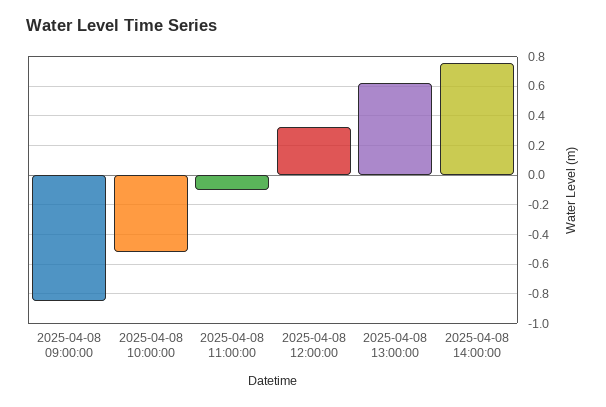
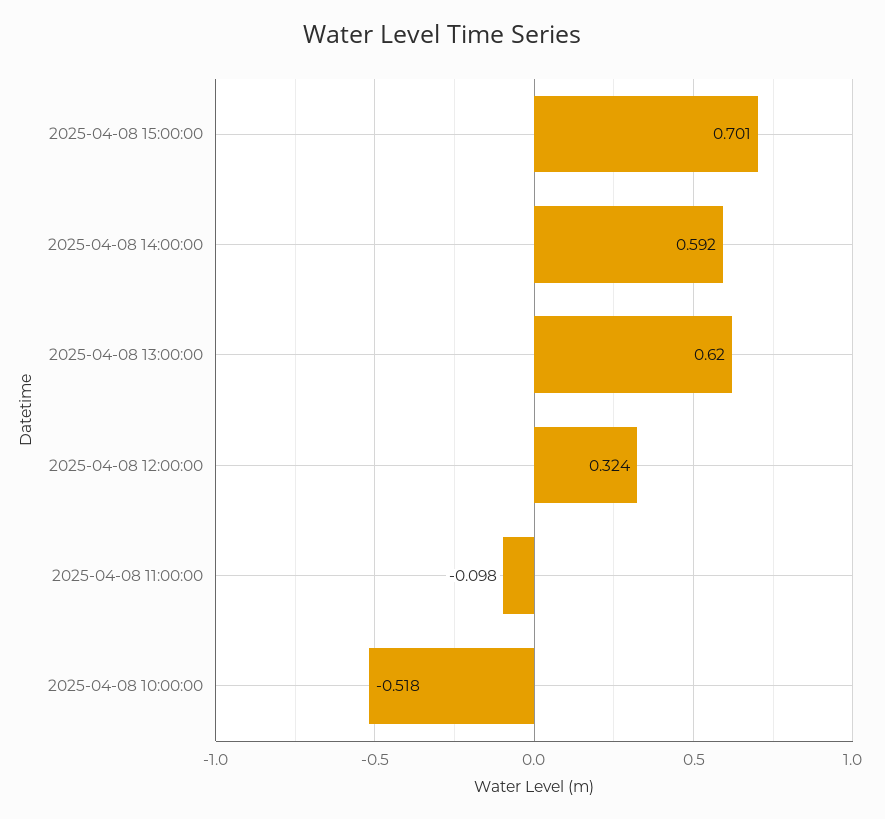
2025-04-08 09:00:00: -0.85 -> none
2025-04-08 14:00:00: 0.75 -> 0.592
2025-04-08 15:00:00: none -> 0.701

